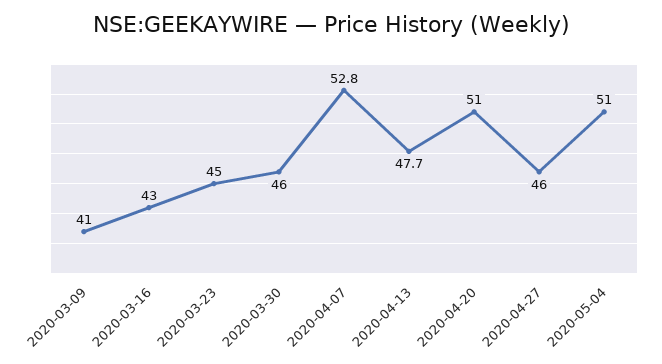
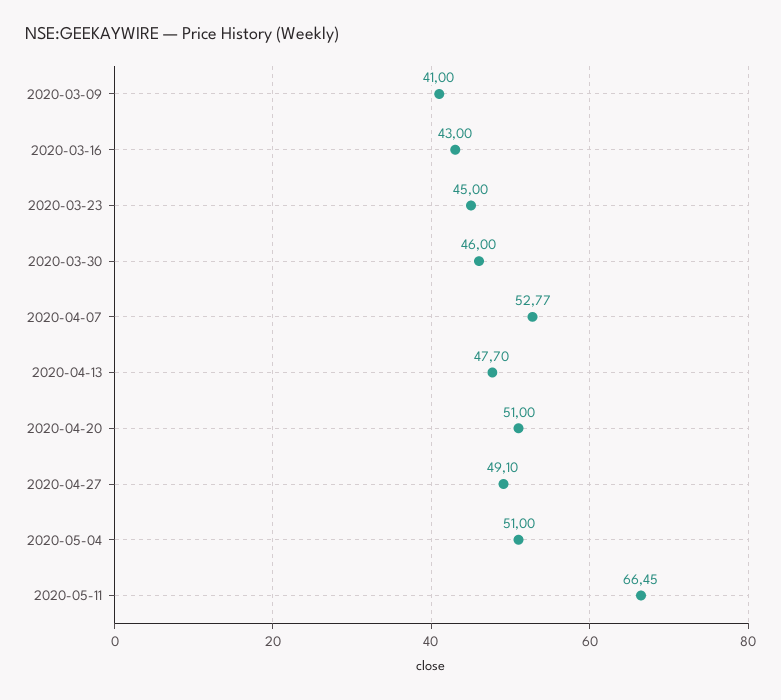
2020-04-27: 46 -> 49.1
2020-05-11: none -> 66.45

